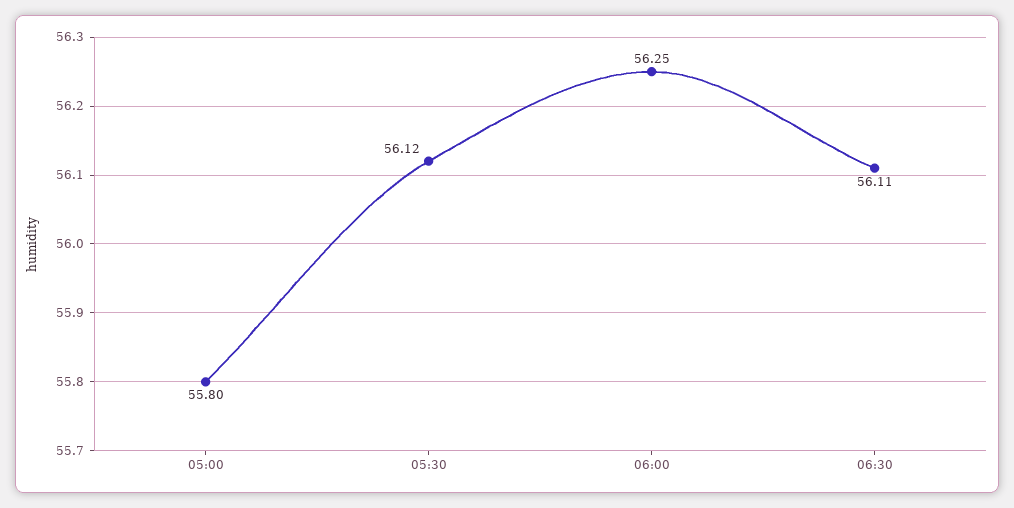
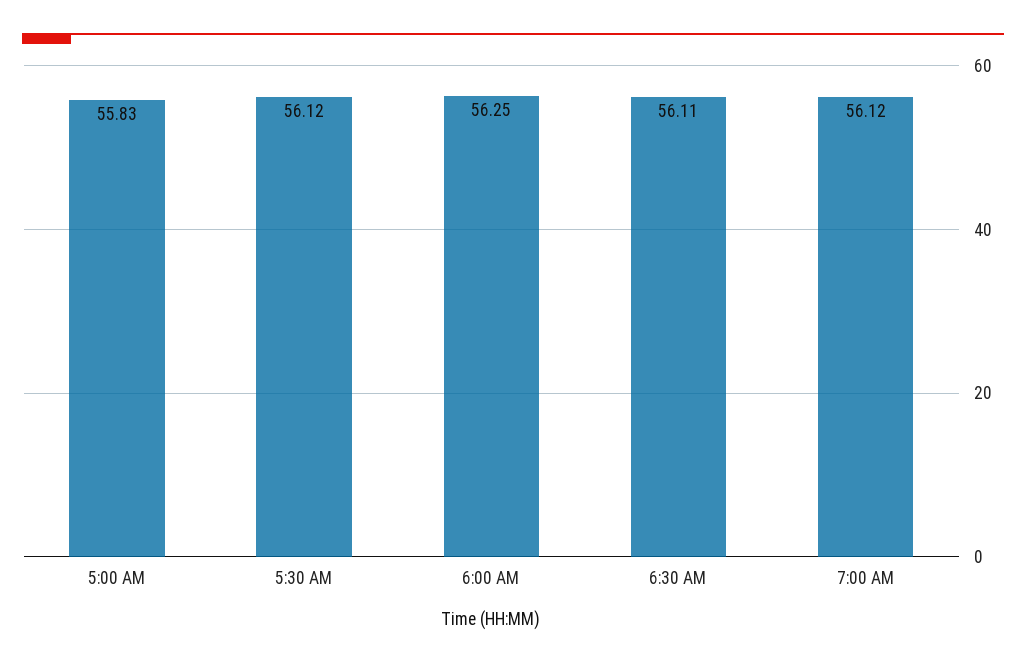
05:00: 55.8 -> 55.83
7:00 AM: none -> 56.12

